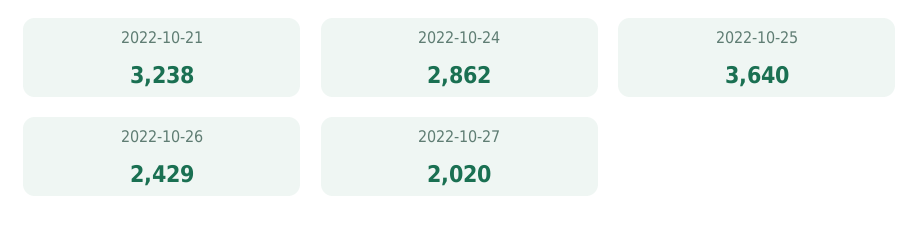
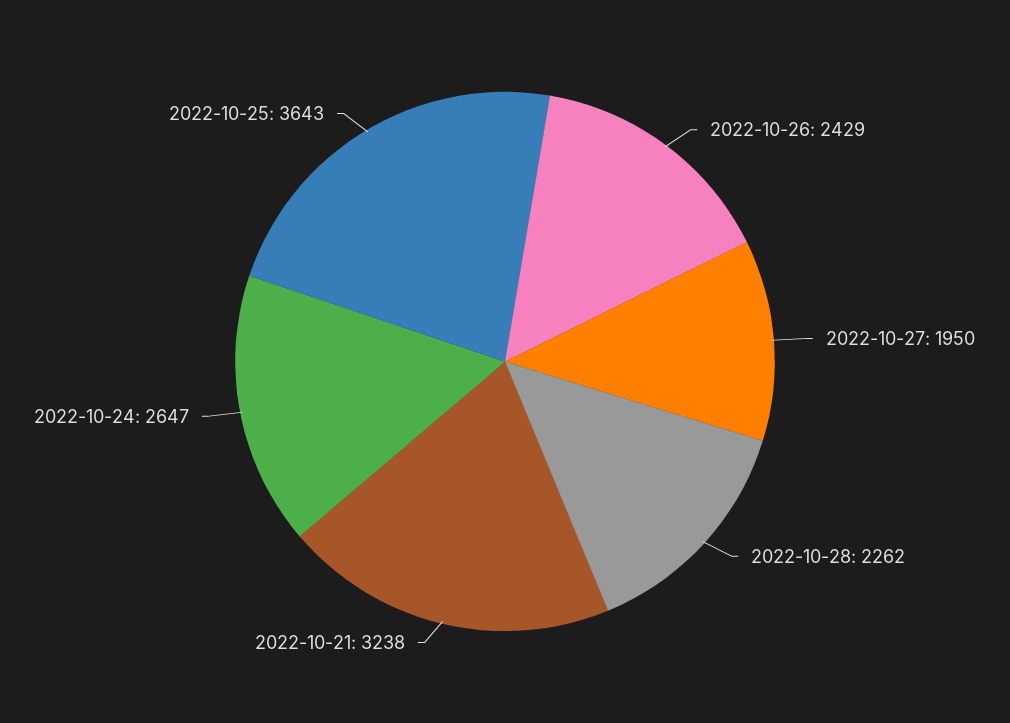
2022-10-24: 2862 -> 2647
2022-10-25: 3640 -> 3643
2022-10-27: 2020 -> 1950
2022-10-28: none -> 2262

